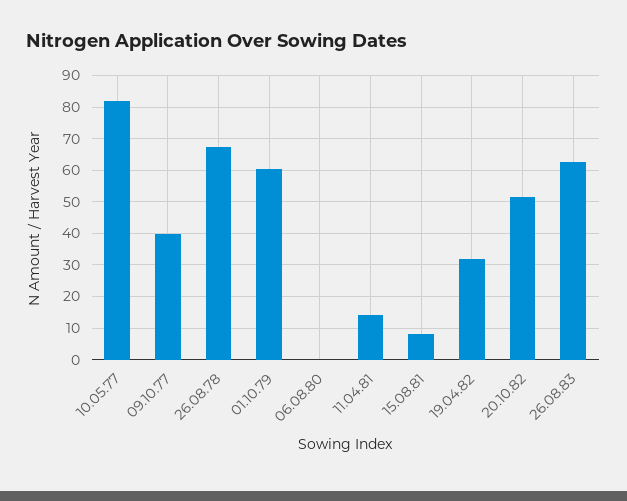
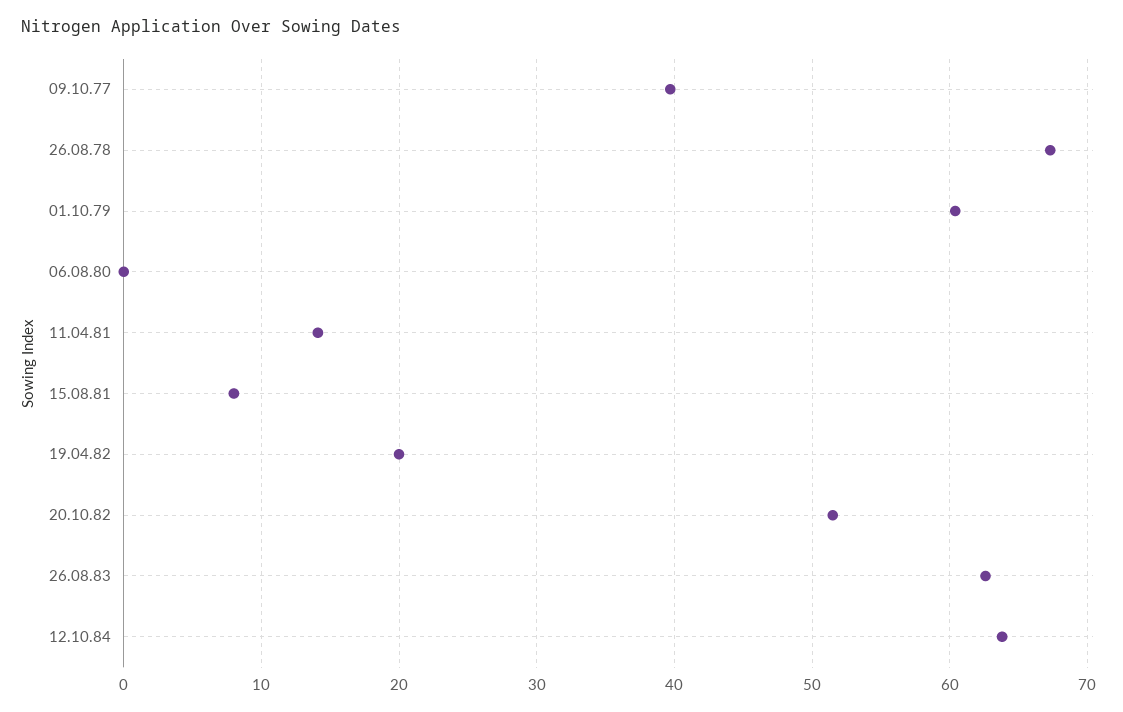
10.05.77: 82 -> none
19.04.82: 32 -> 20
12.10.84: none -> 64

